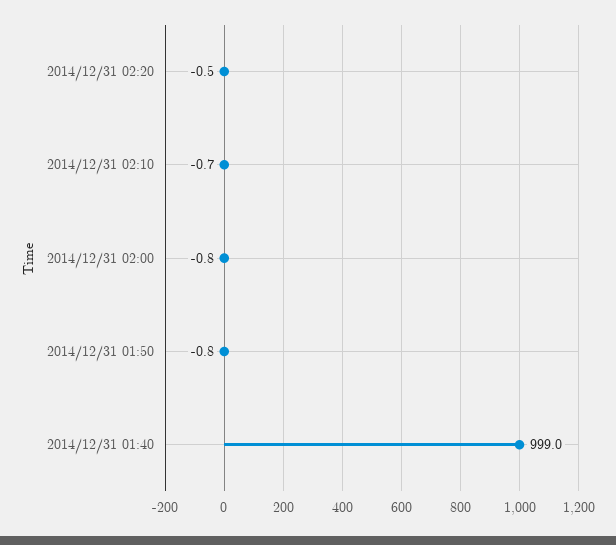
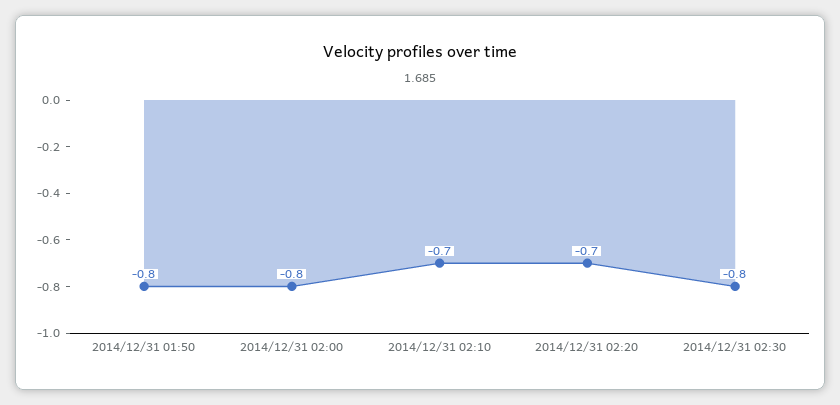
2014/12/31 02:20: -0.5 -> -0.7
2014/12/31 01:40: 999 -> none
2014/12/31 02:30: none -> -0.8

